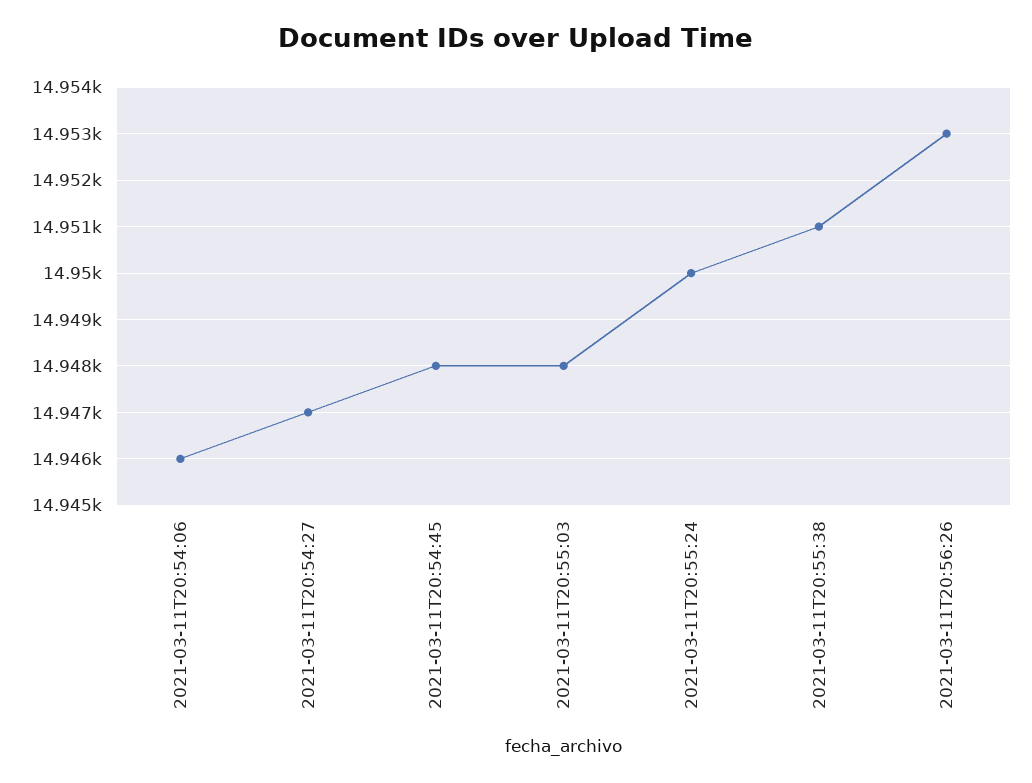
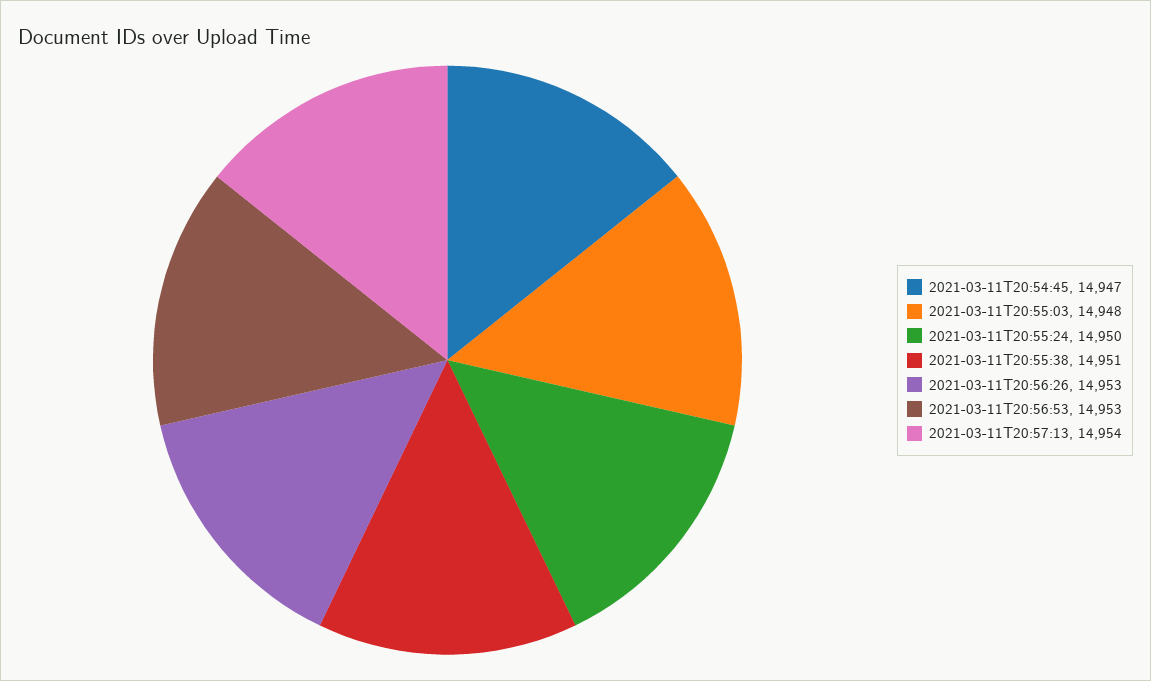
2021-03-11T20:54:06: 14946 -> none
2021-03-11T20:54:27: 14947 -> none
2021-03-11T20:54:45: 14948 -> 14947
2021-03-11T20:56:53: none -> 14953
2021-03-11T20:57:13: none -> 14954

